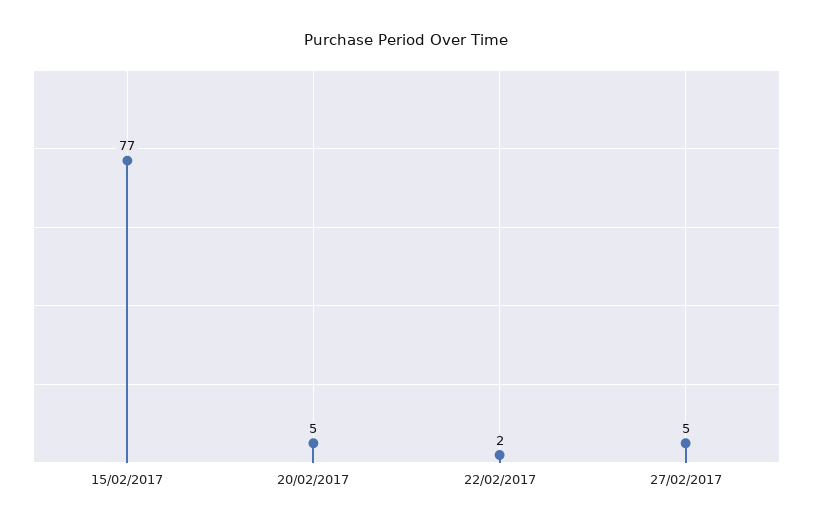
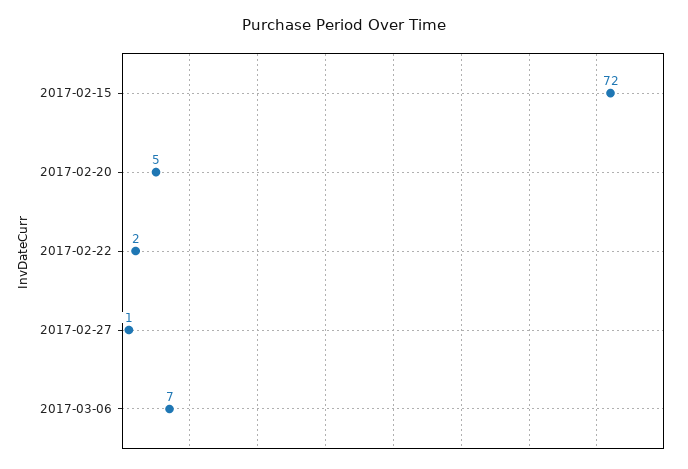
15/02/2017: 77 -> 72
27/02/2017: 5 -> 1
2017-03-06: none -> 7

